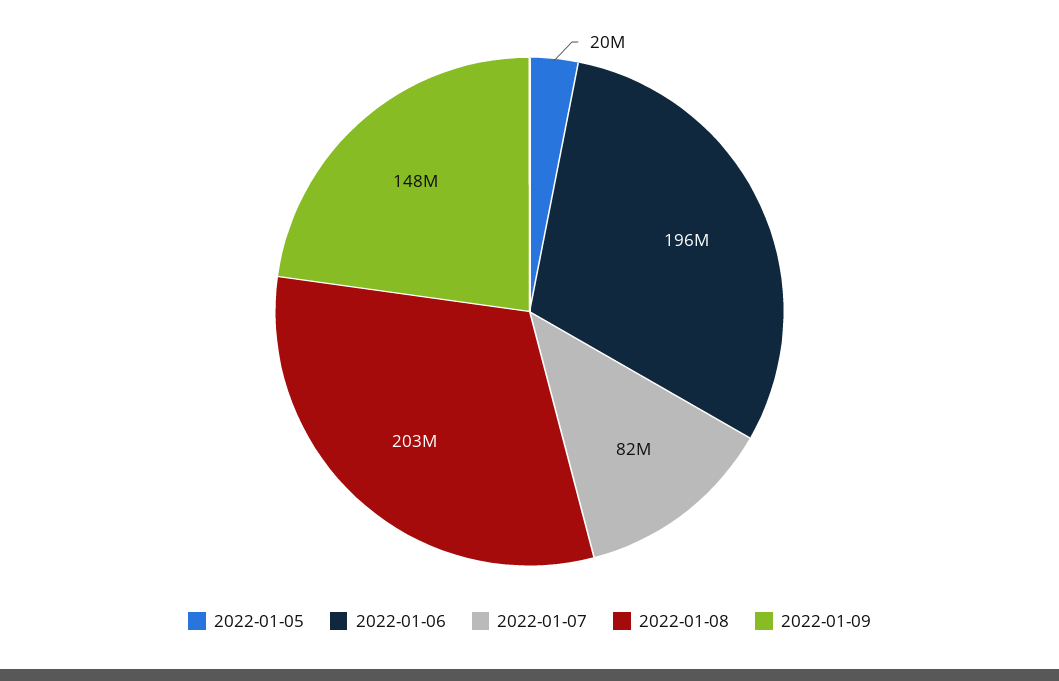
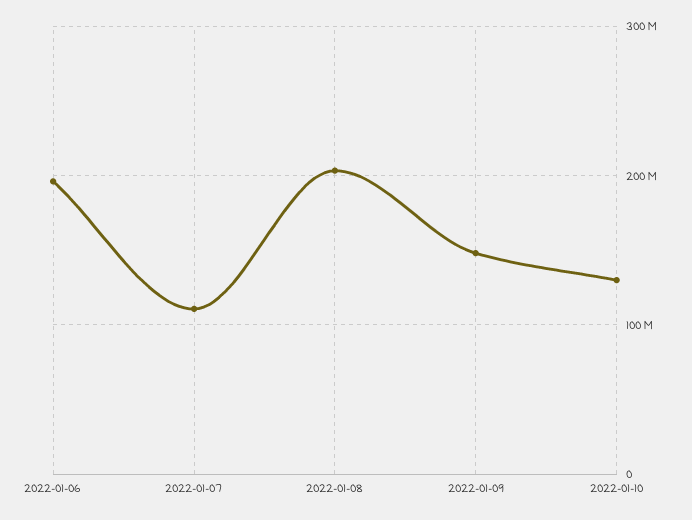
2022-01-05: 20000000 -> none
2022-01-07: 82000000 -> 110000000
2022-01-10: none -> 130000000

